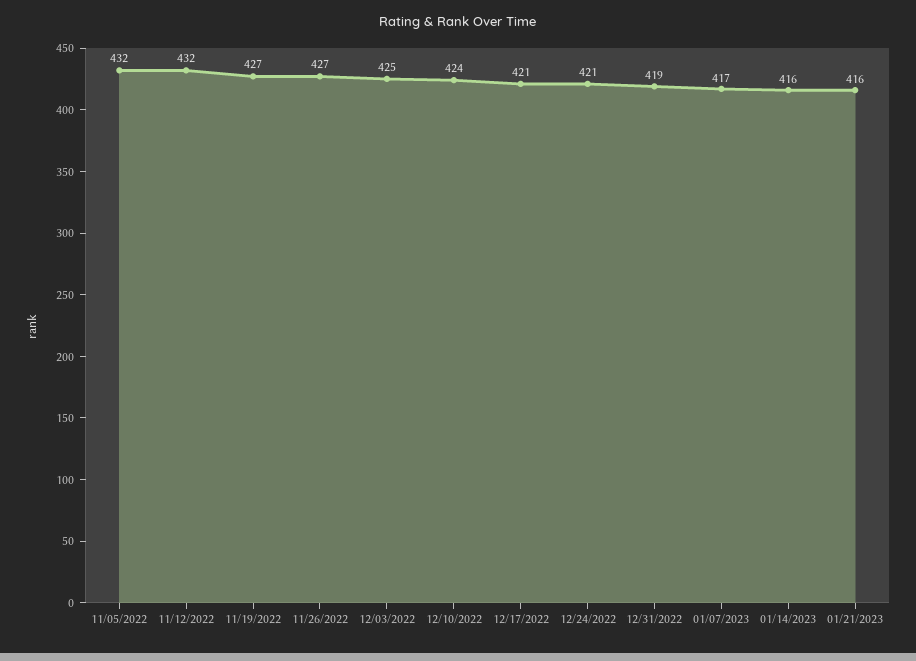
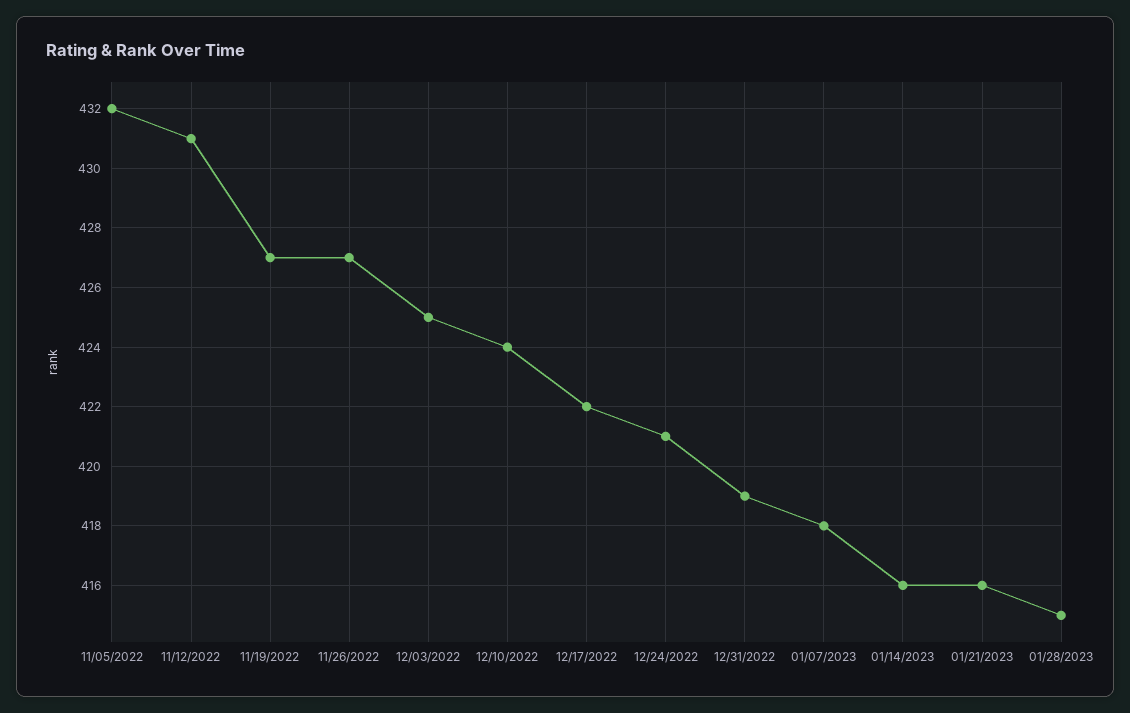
11/12/2022: 432 -> 431
12/17/2022: 421 -> 422
01/07/2023: 417 -> 418
01/28/2023: none -> 415

